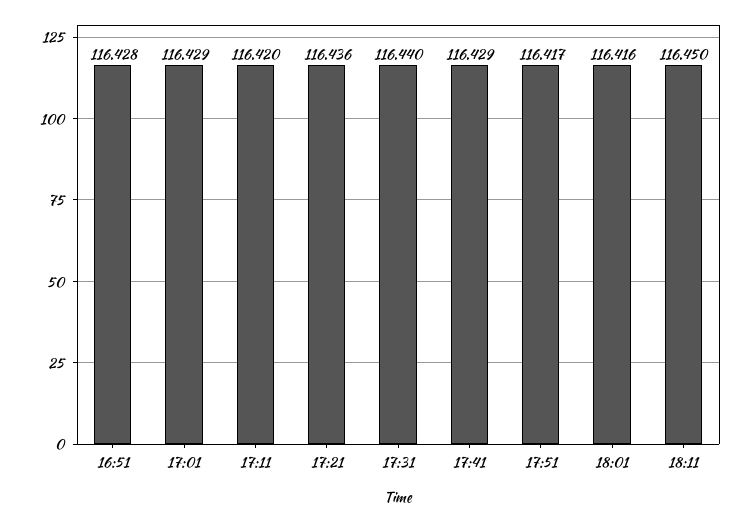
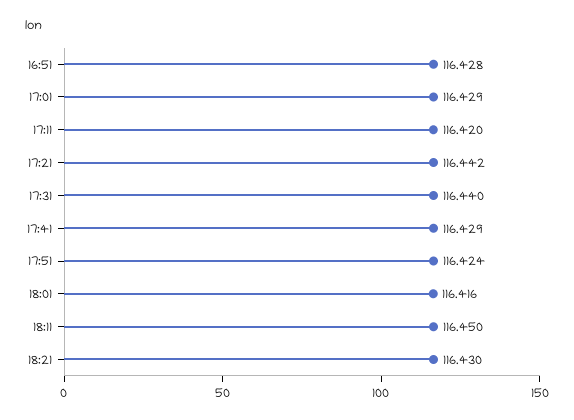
17:21: 116.436 -> 116.442
17:51: 116.417 -> 116.424
18:21: none -> 116.43

